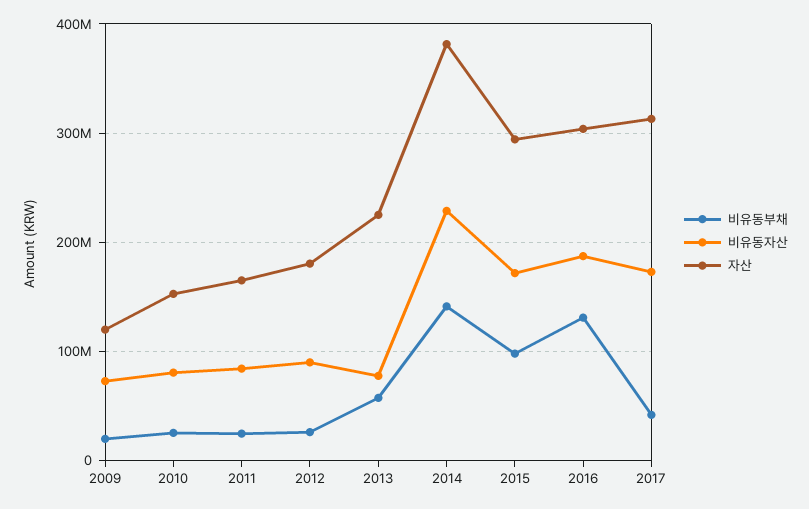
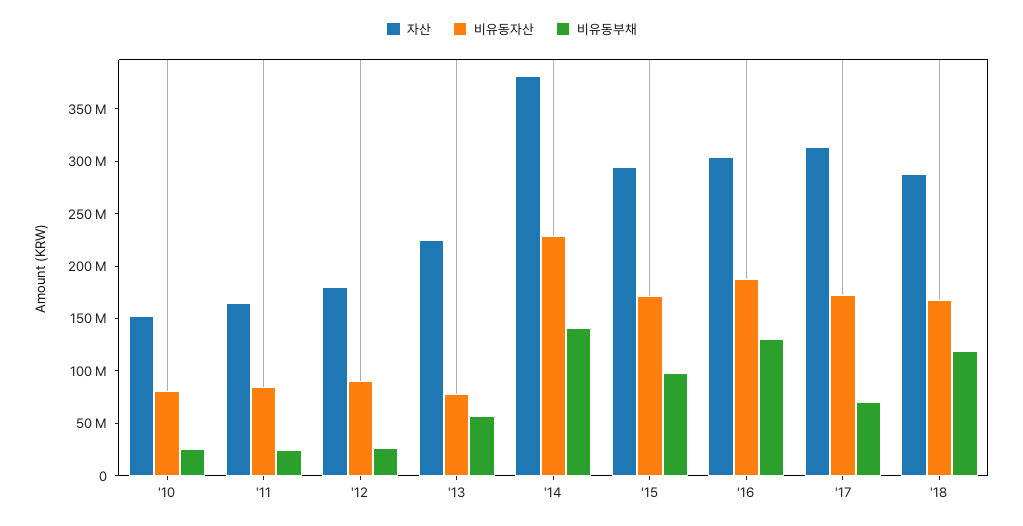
비유동부채, 2009: 20000000 -> none
비유동자산, 2009: 70000000 -> none
자산, 2009: 120000000 -> none
비유동부채, 2017: 40000000 -> 70000000
자산, '18: none -> 290000000
비유동자산, '18: none -> 170000000
비유동부채, '18: none -> 120000000

